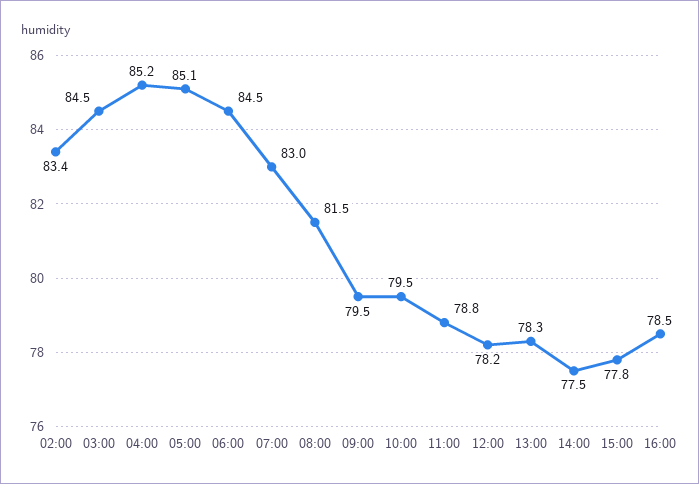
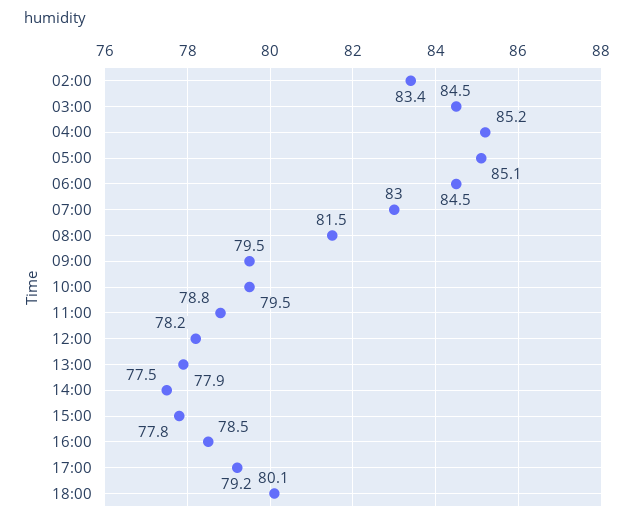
13:00: 78.3 -> 77.9
17:00: none -> 79.2
18:00: none -> 80.1

